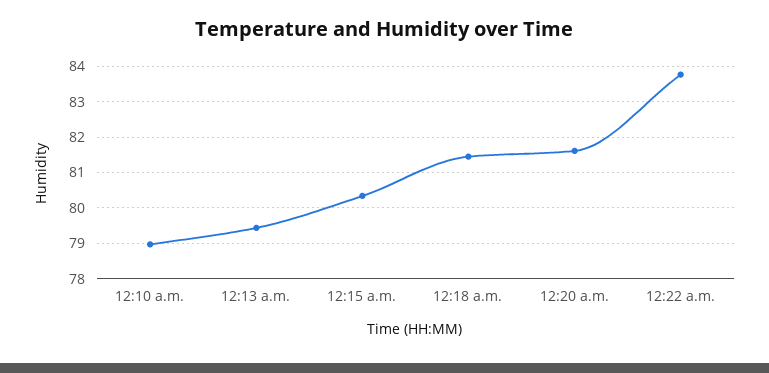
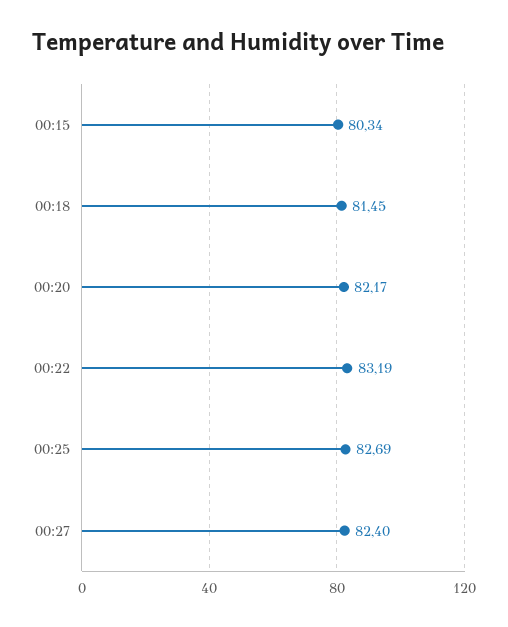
12:10 a.m.: 79 -> none
12:13 a.m.: 79.4 -> none
12:20 a.m.: 81.6 -> 82.17
12:22 a.m.: 83.8 -> 83.19
00:25: none -> 82.69
00:27: none -> 82.4

